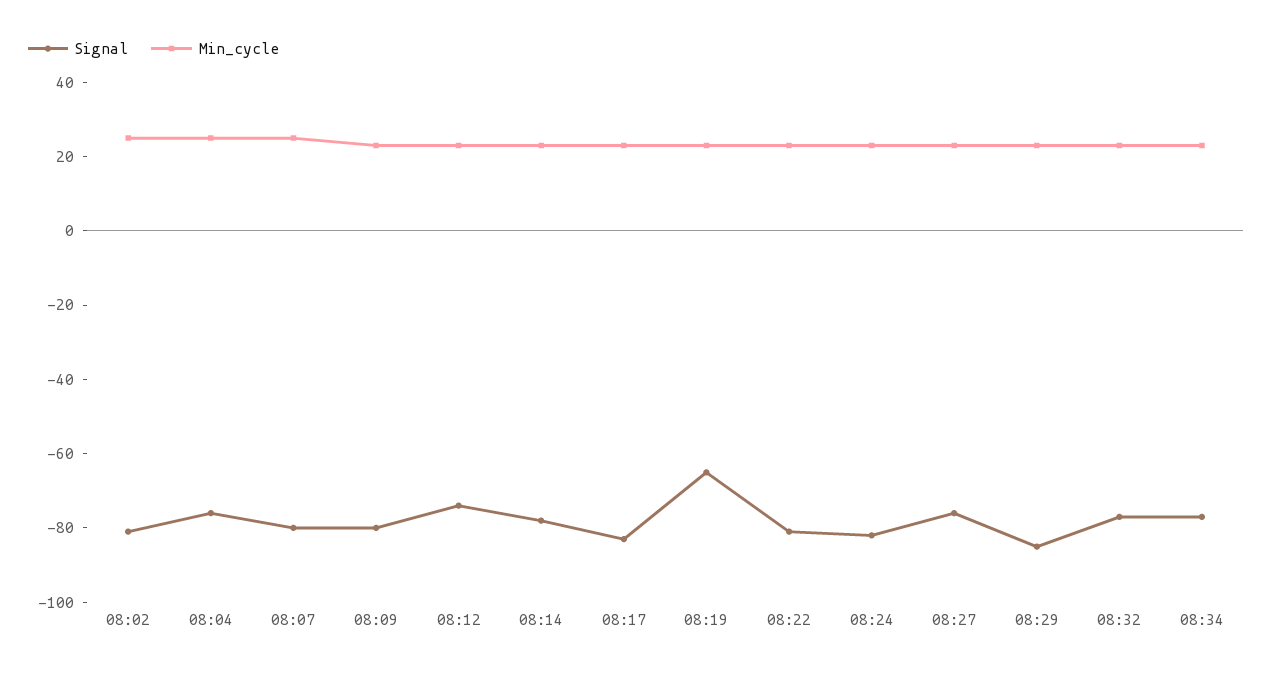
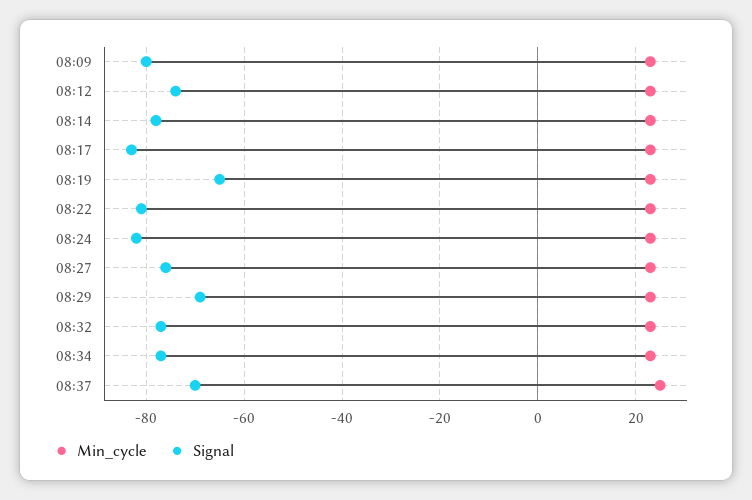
Signal, 08:02: -80 -> none
Min_cycle, 08:02: 25 -> none
Signal, 08:04: -75 -> none
Min_cycle, 08:04: 25 -> none
Signal, 08:07: -80 -> none
Min_cycle, 08:07: 25 -> none
Signal, 08:29: -85 -> -70
Min_cycle, 08:37: none -> 25
Signal, 08:37: none -> -70

